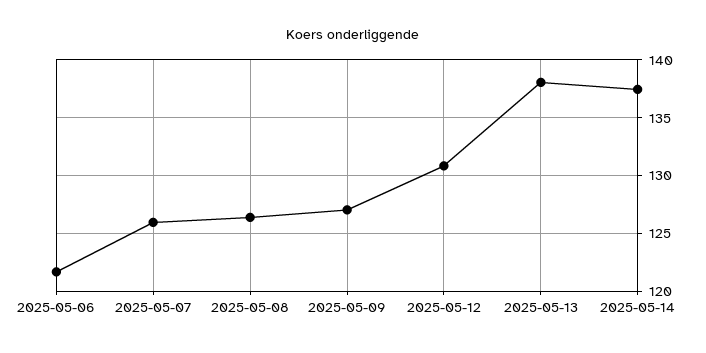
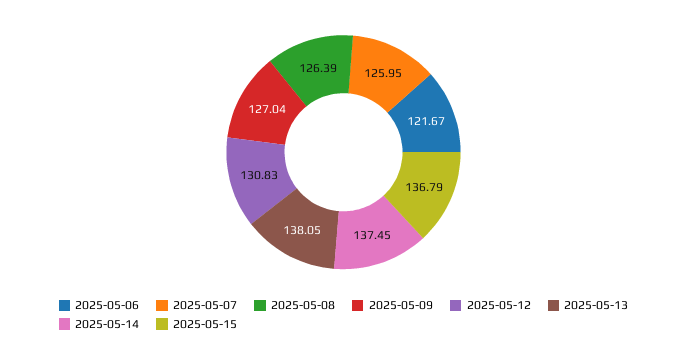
2025-05-15: none -> 136.79

